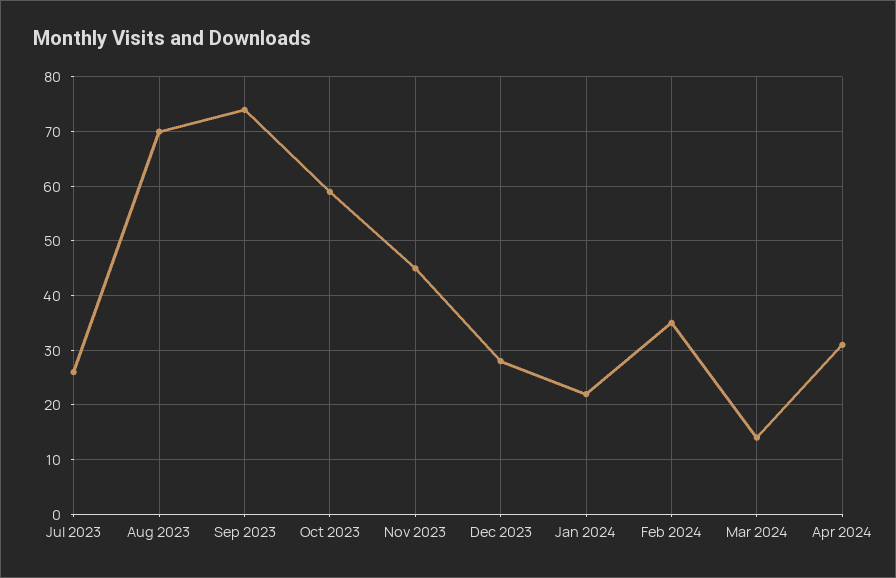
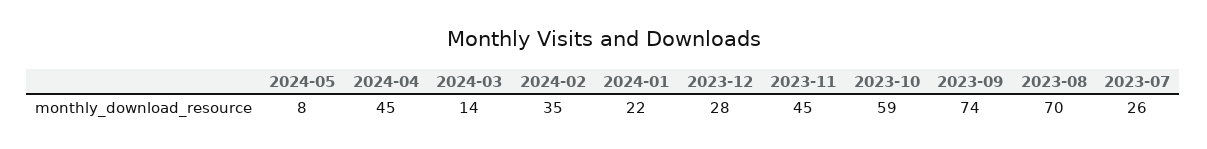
Apr 2024: 30 -> 45
2024-05: none -> 8

